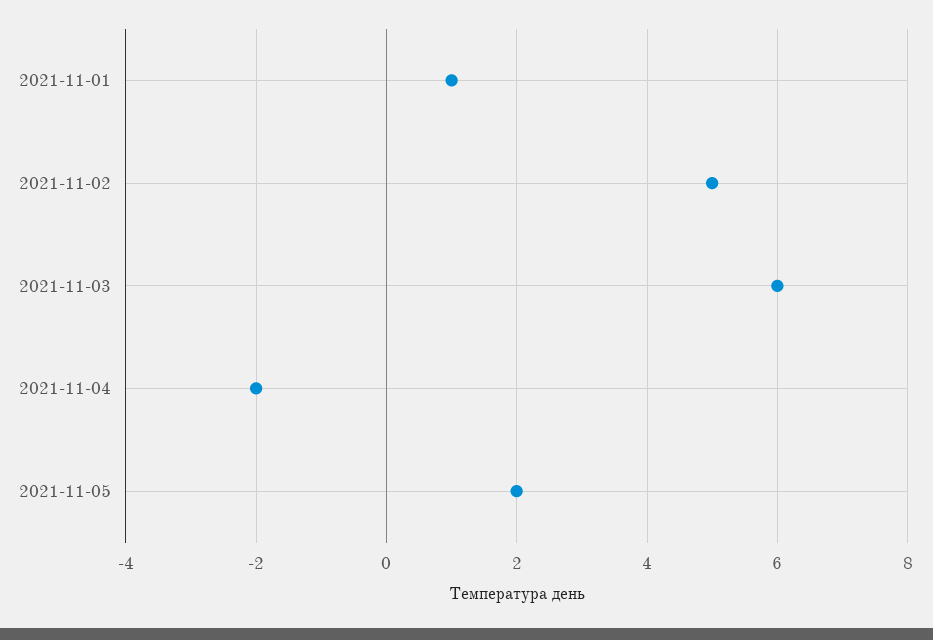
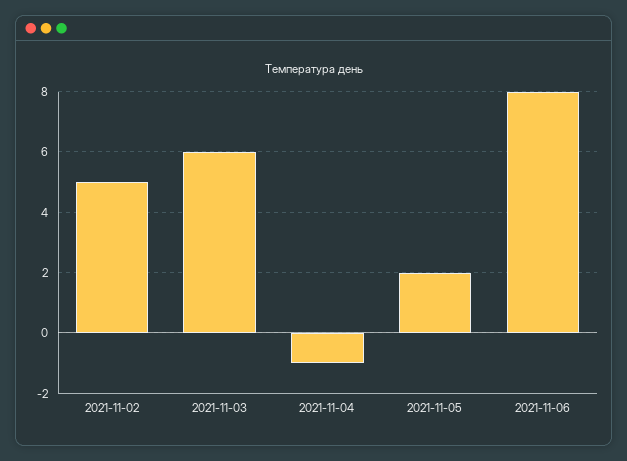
2021-11-01: 1 -> none
2021-11-04: -2 -> -1
2021-11-06: none -> 8

